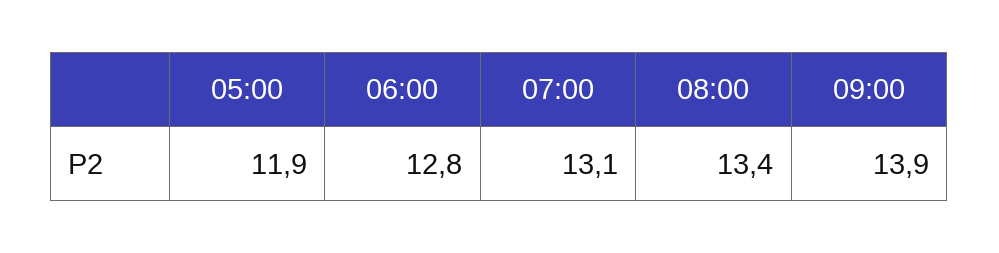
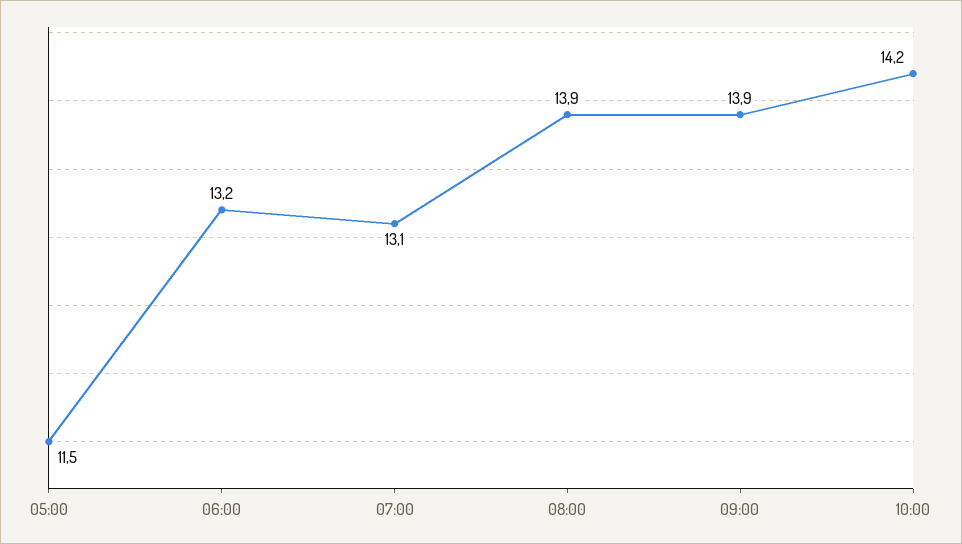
05:00: 11.9 -> 11.5
06:00: 12.8 -> 13.2
08:00: 13.4 -> 13.9
10:00: none -> 14.2

